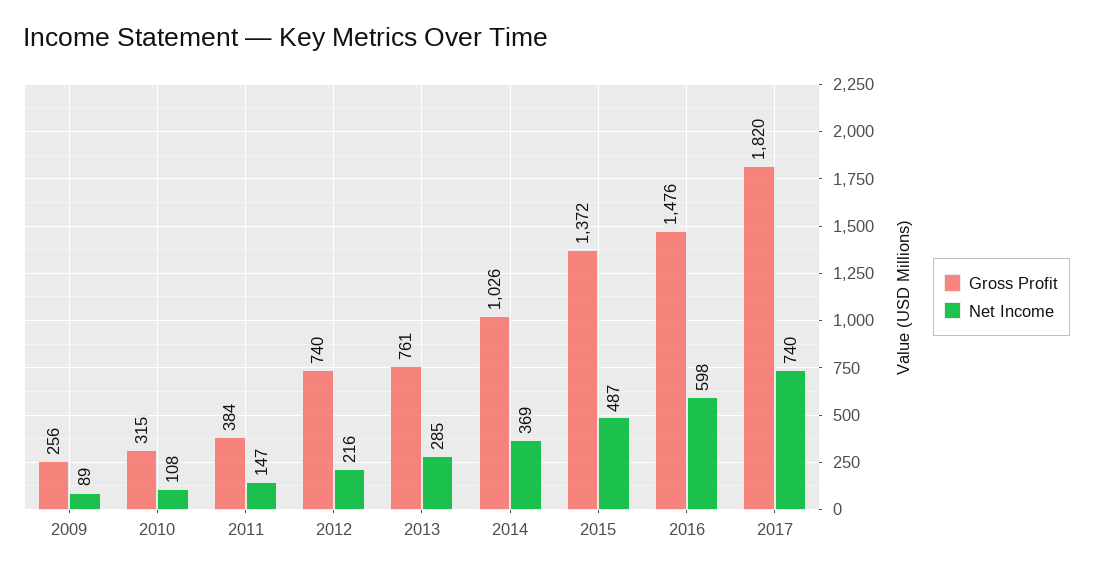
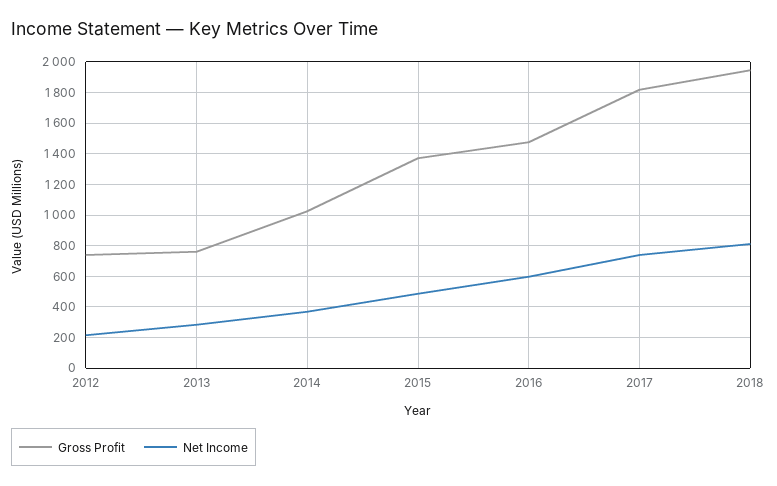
Gross Profit, 2009: 256 -> none
Net Income, 2009: 89 -> none
Gross Profit, 2010: 315 -> none
Net Income, 2010: 108 -> none
Gross Profit, 2011: 384 -> none
Net Income, 2011: 147 -> none
Gross Profit, 2018: none -> 1950
Net Income, 2018: none -> 800

